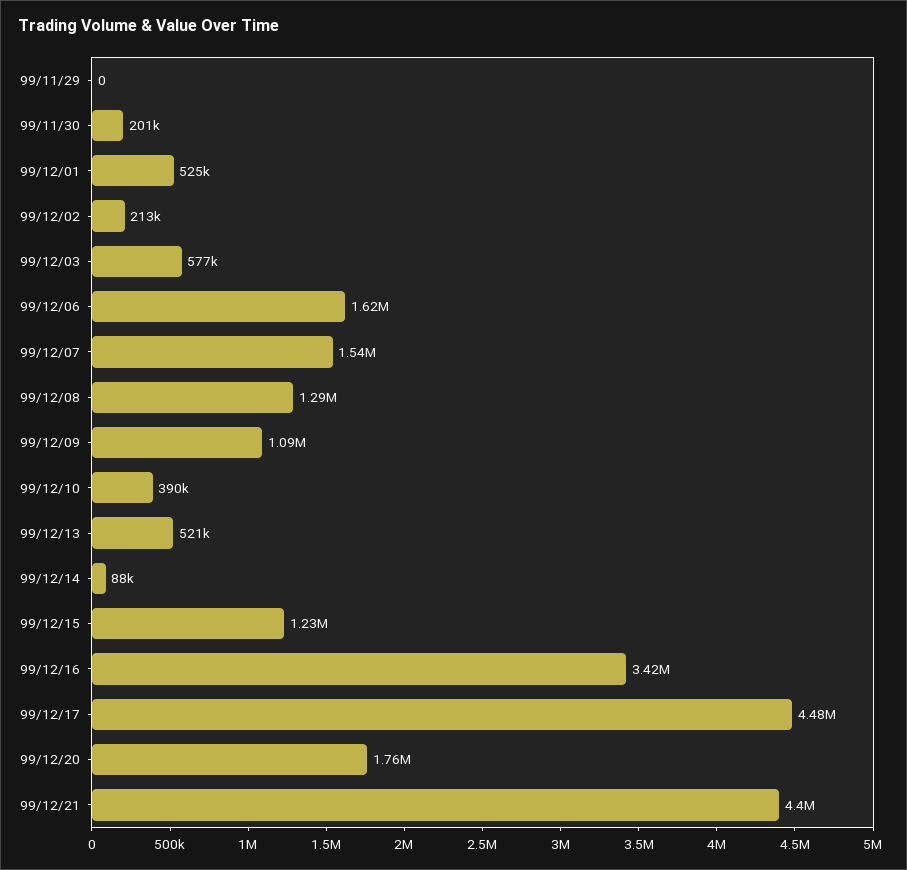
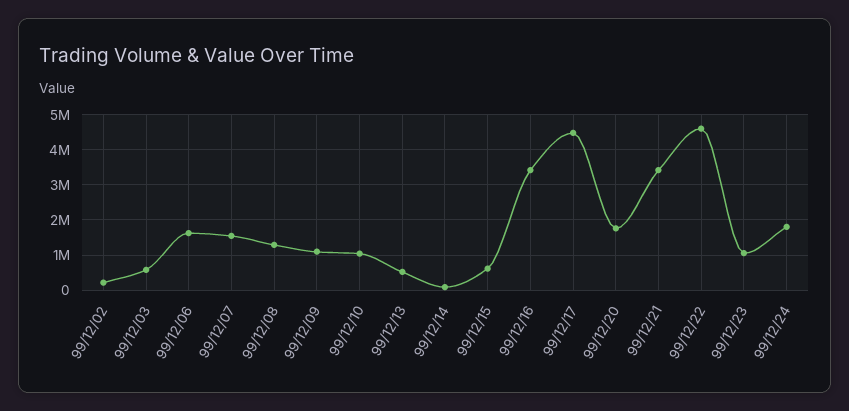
99/11/29: 0 -> none
99/11/30: 201000 -> none
99/12/01: 525000 -> none
99/12/10: 390000 -> 1000000
99/12/15: 1230000 -> 600000
99/12/21: 4400000 -> 3400000
99/12/22: none -> 4600000
99/12/23: none -> 1000000
99/12/24: none -> 1800000

